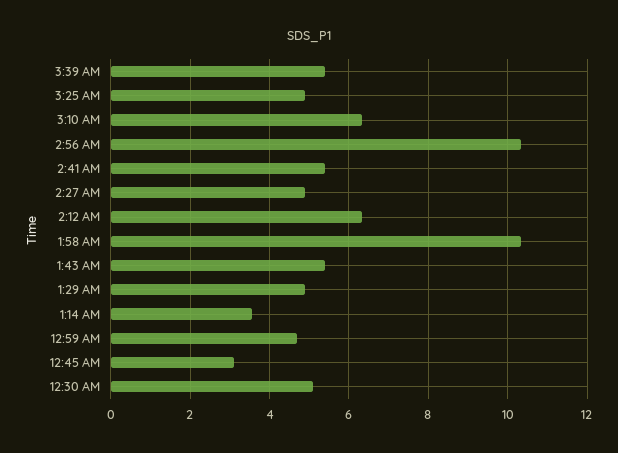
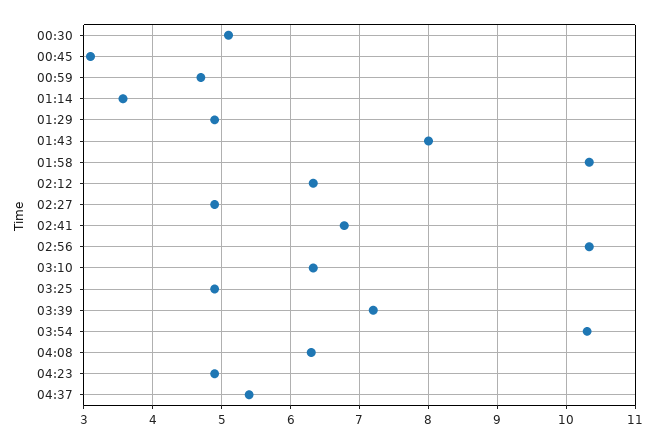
3:39 AM: 5.4 -> 7.2
2:41 AM: 5.4 -> 6.8
1:43 AM: 5.4 -> 8
03:54: none -> 10.3
04:08: none -> 6.3
04:23: none -> 4.9
04:37: none -> 5.4

